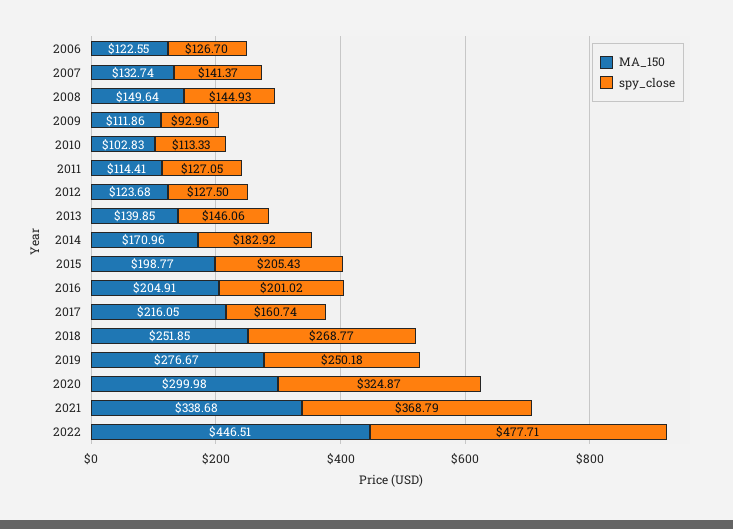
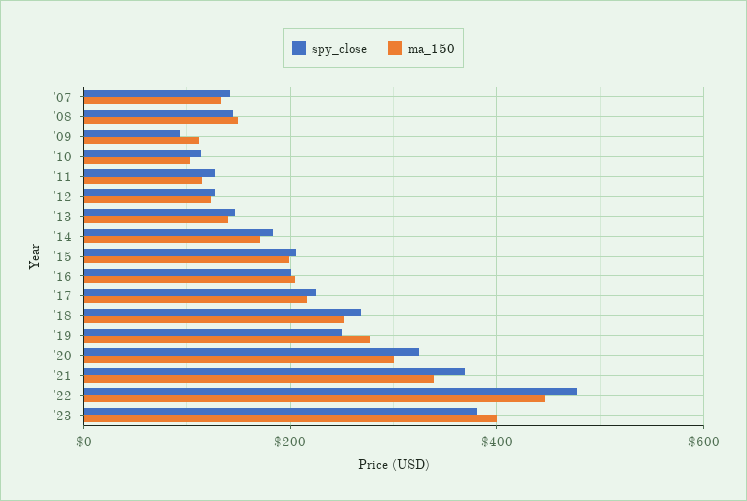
MA_150, 2006: 122.55 -> none
spy_close, 2006: 126.7 -> none
spy_close, 2017: 160.74 -> 220
spy_close, '23: none -> 380
MA_150, '23: none -> 400

